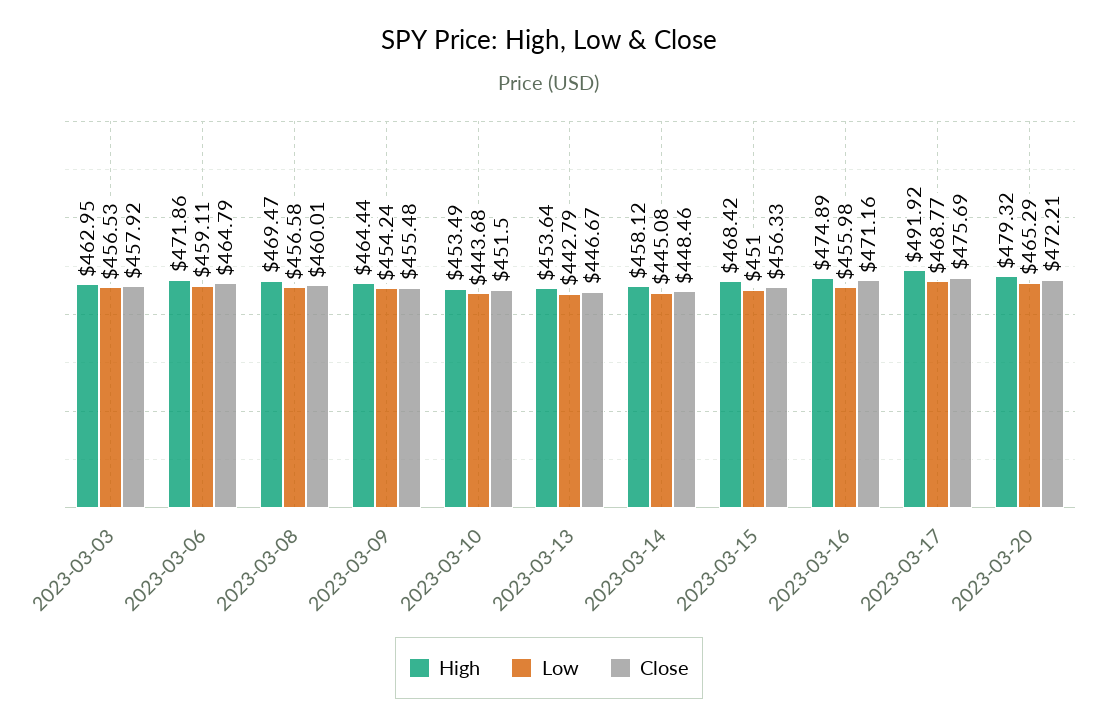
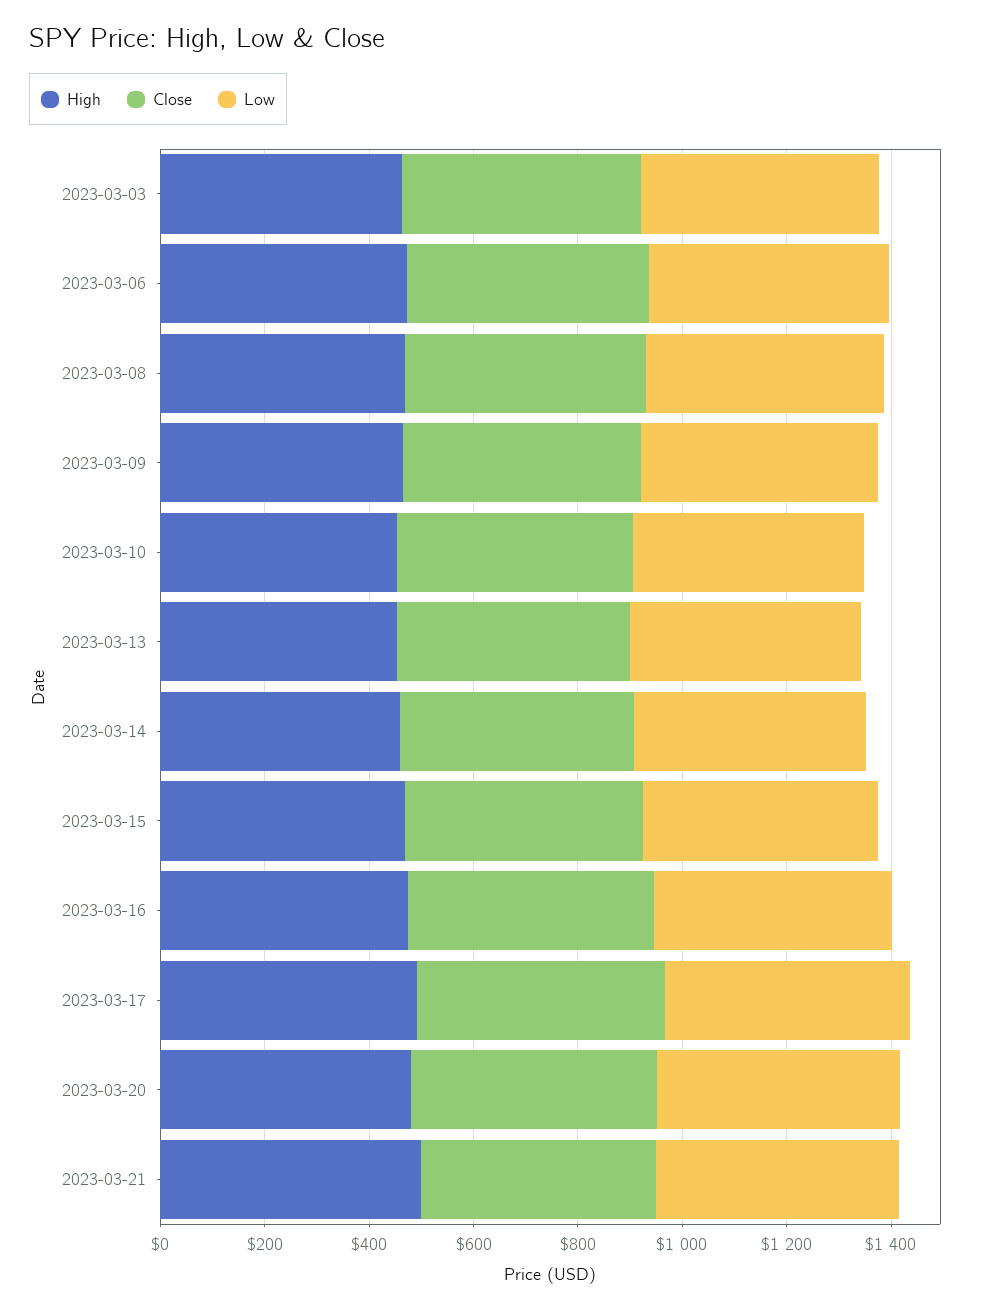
High, 2023-03-21: none -> 500
Close, 2023-03-21: none -> 450
Low, 2023-03-21: none -> 450

